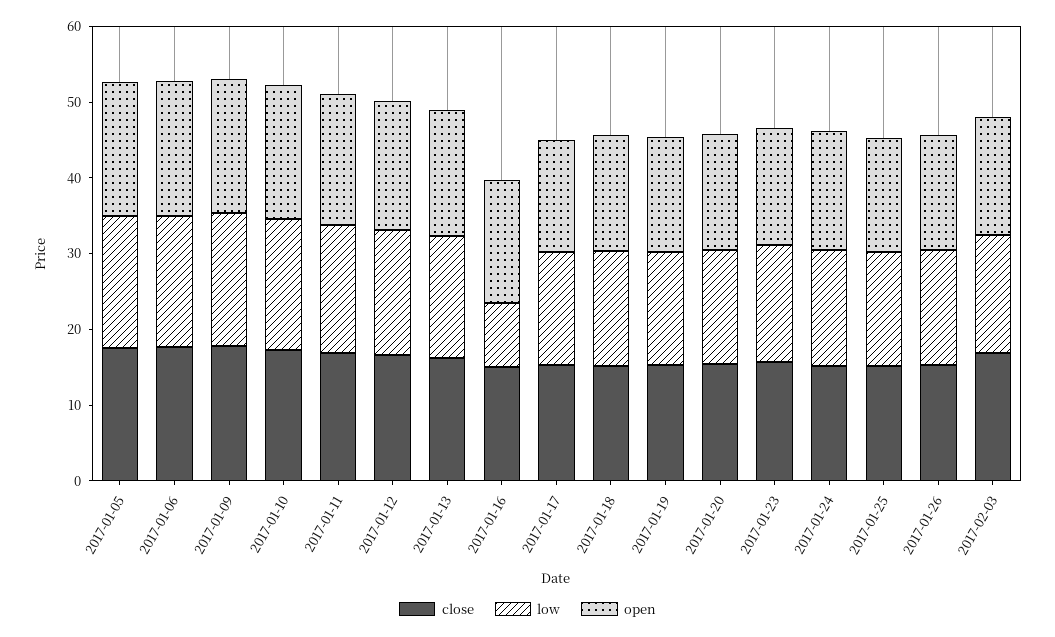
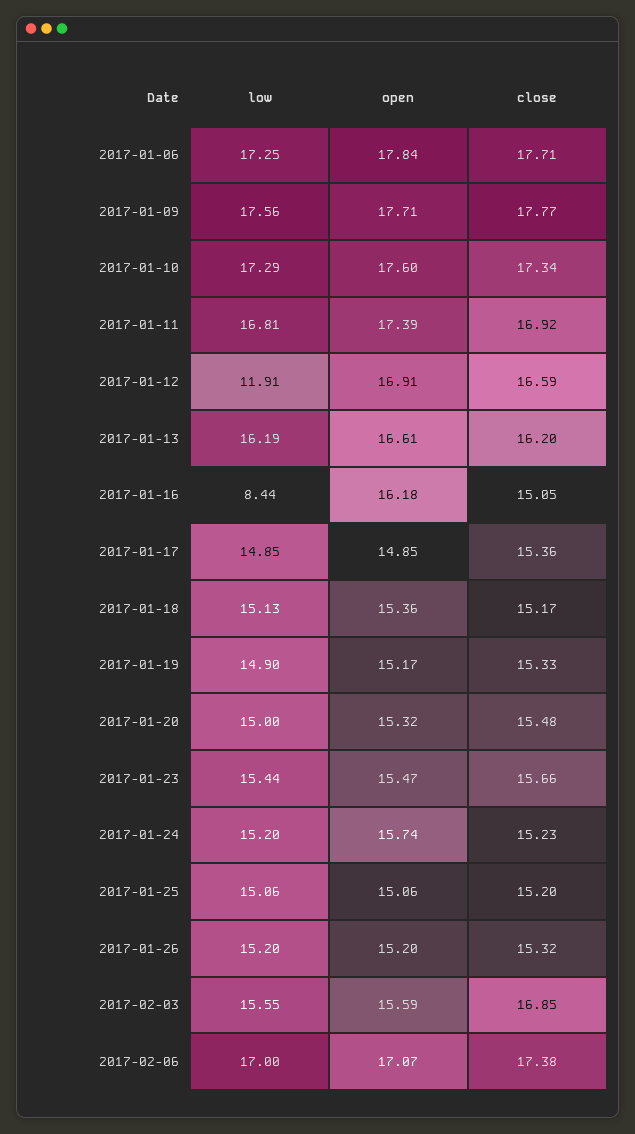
close, 2017-01-05: 18 -> none
low, 2017-01-05: 18 -> none
open, 2017-01-05: 18 -> none
low, 2017-01-12: 16 -> 11.91
low, 2017-02-06: none -> 17
open, 2017-02-06: none -> 17.07
close, 2017-02-06: none -> 17.38

